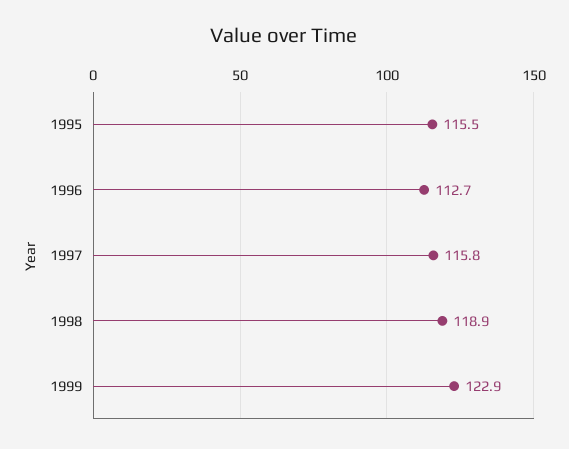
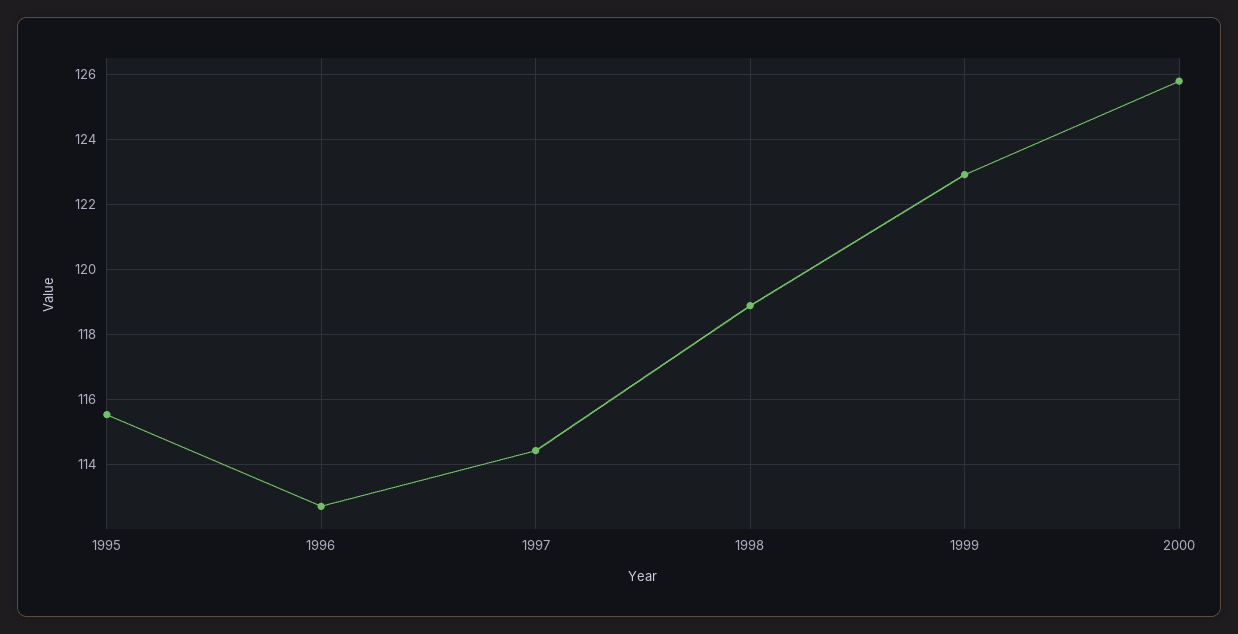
1997: 115.8 -> 114.4
2000: none -> 125.8

